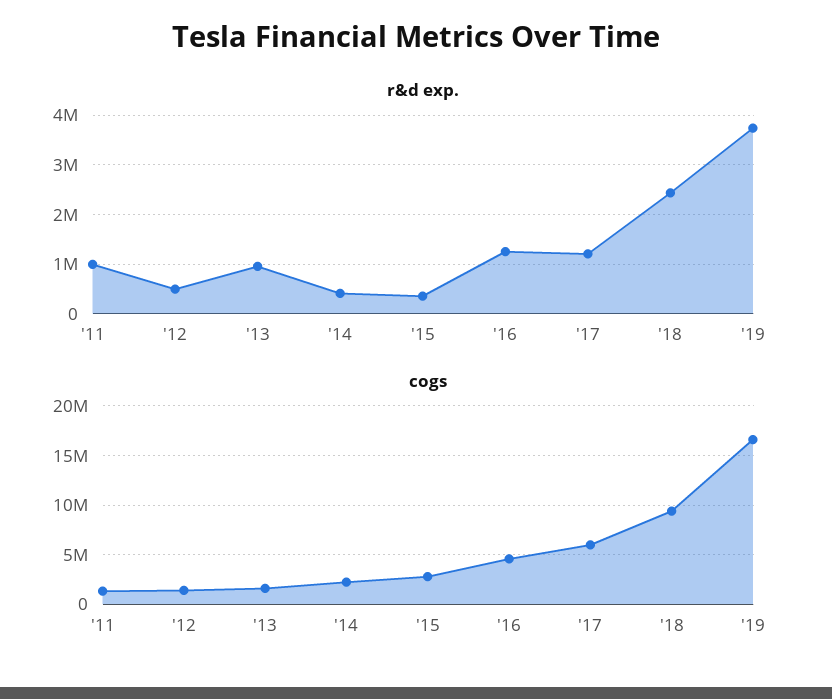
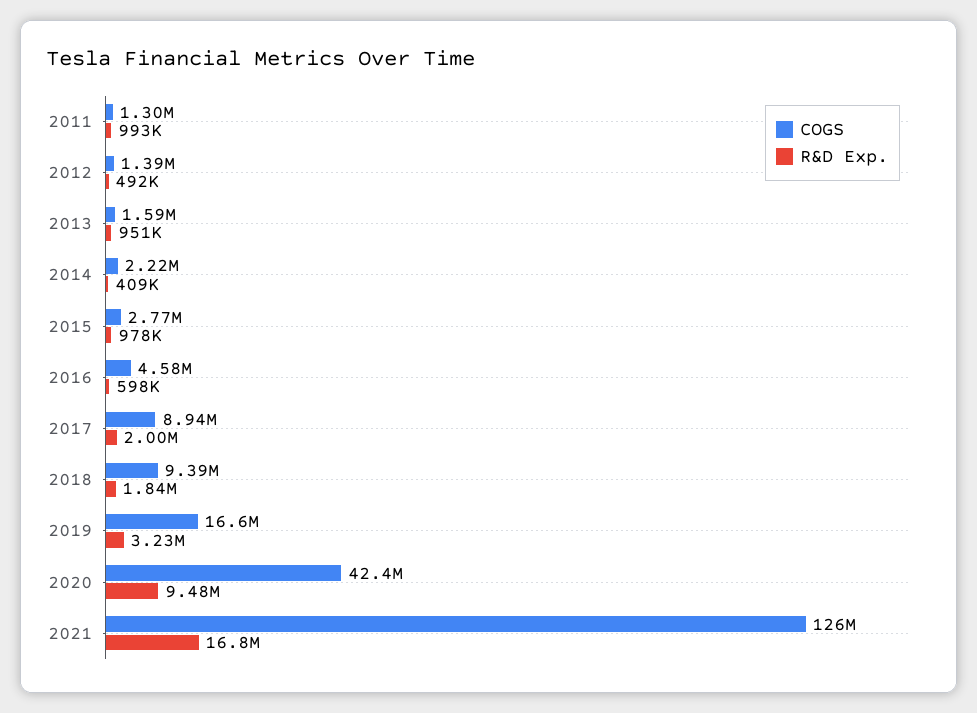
r&d exp., '15: 400000 -> 978000
r&d exp., '16: 1200000 -> 598000
r&d exp., '17: 1200000 -> 2000000
r&d exp., '18: 2400000 -> 1840000
r&d exp., '19: 3800000 -> 3230000
cogs, '17: 6000000 -> 8940000
cogs, 2020: none -> 42400000
r&d exp., 2020: none -> 9480000
cogs, 2021: none -> 126000000
r&d exp., 2021: none -> 16800000

